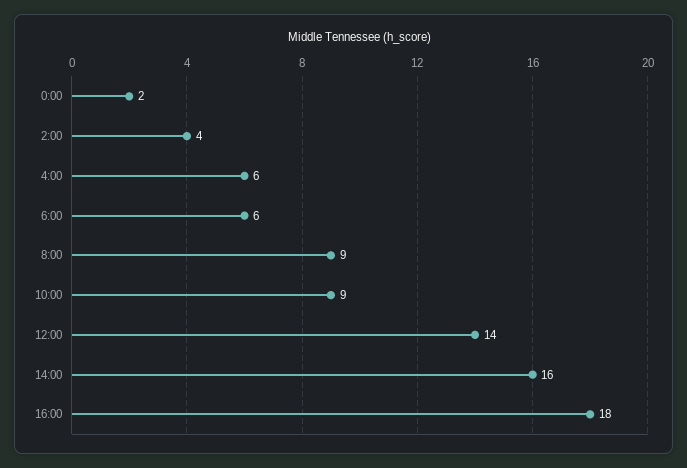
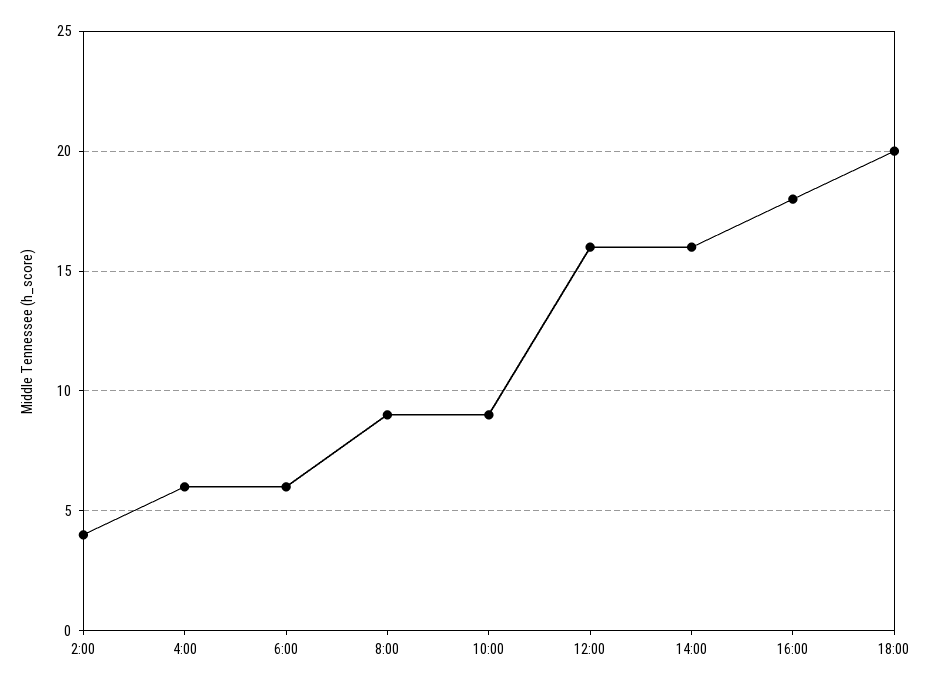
0:00: 2 -> none
12:00: 14 -> 16
18:00: none -> 20

